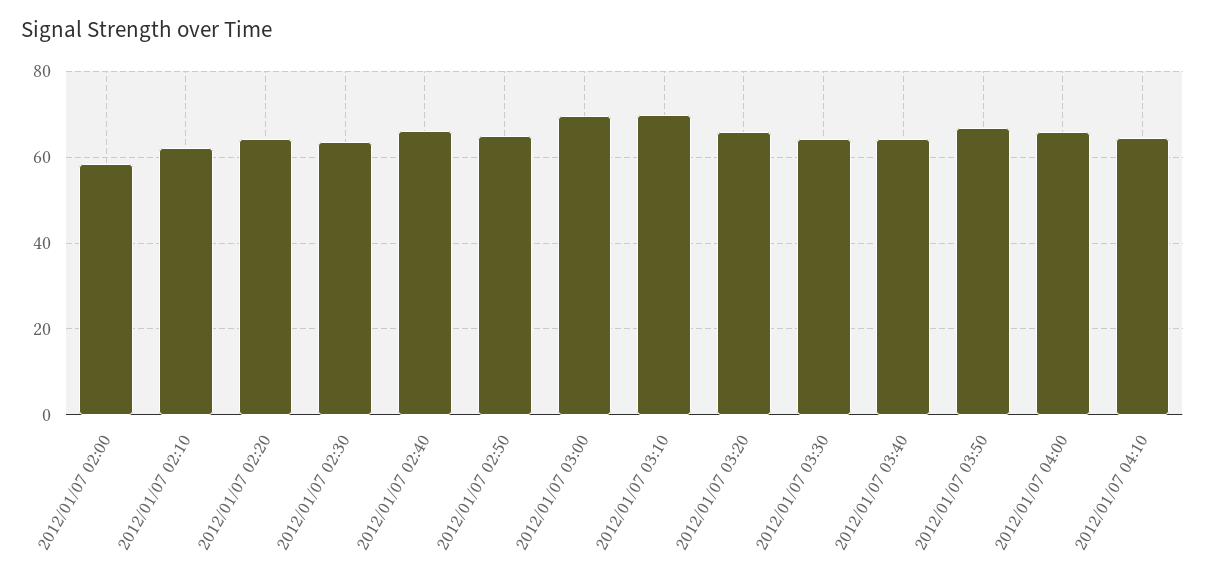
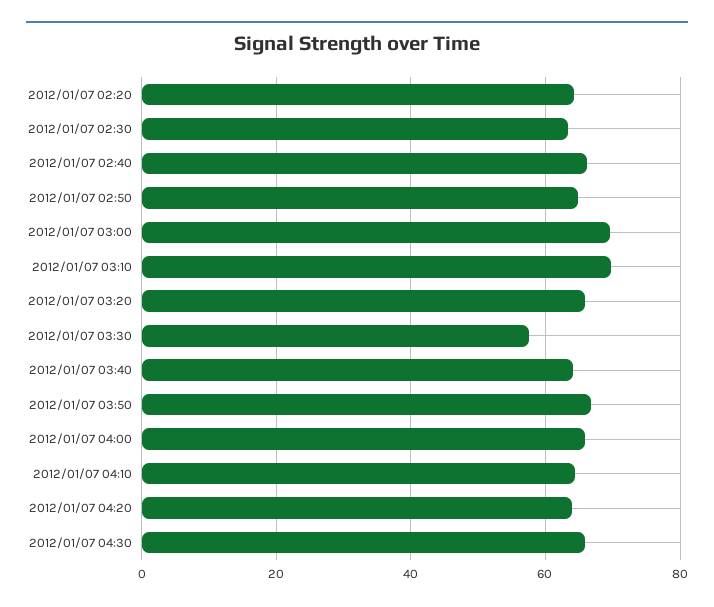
2012/01/07 02:00: 58 -> none
2012/01/07 02:10: 62 -> none
2012/01/07 03:30: 64 -> 58
2012/01/07 04:20: none -> 64
2012/01/07 04:30: none -> 66

